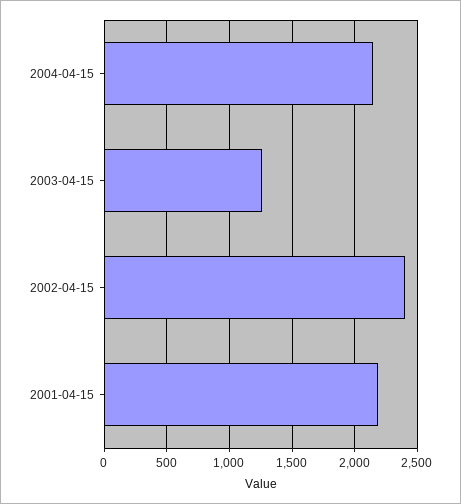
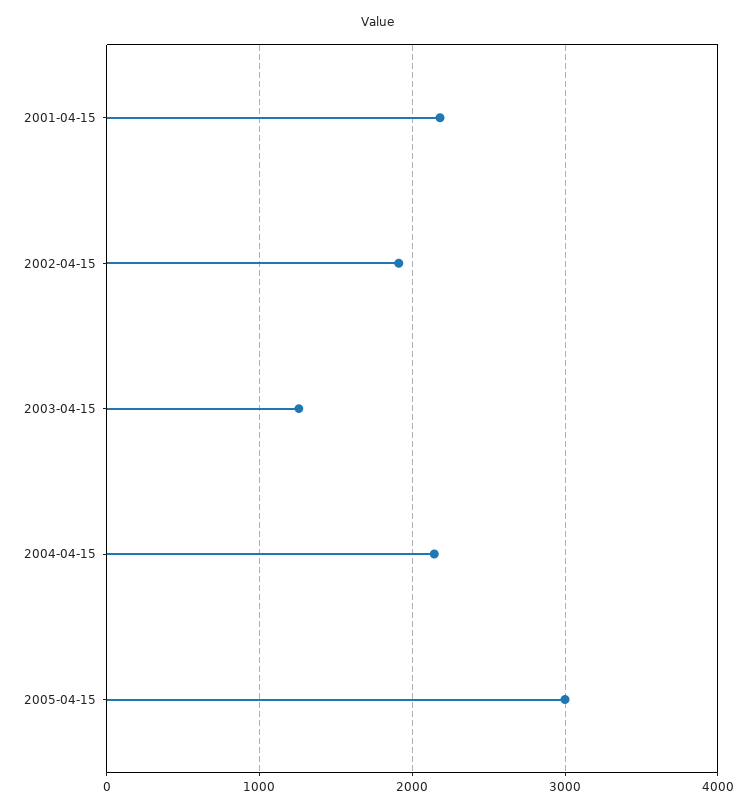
2002-04-15: 2400 -> 1900
2005-04-15: none -> 3000

